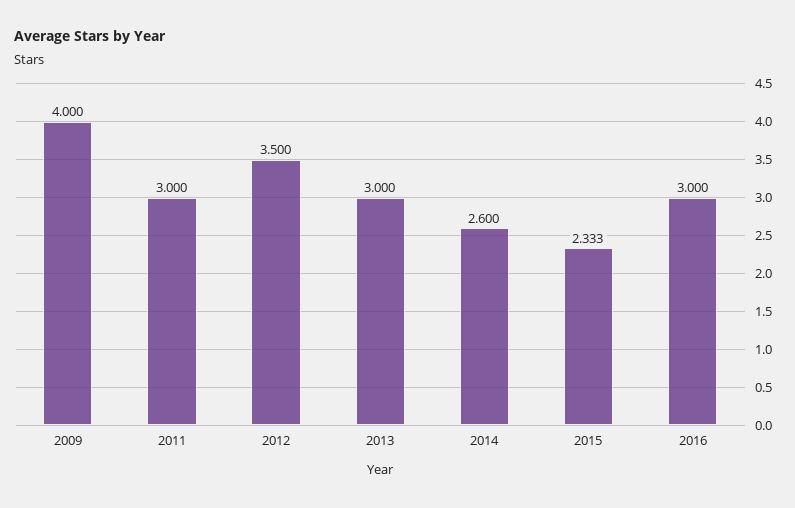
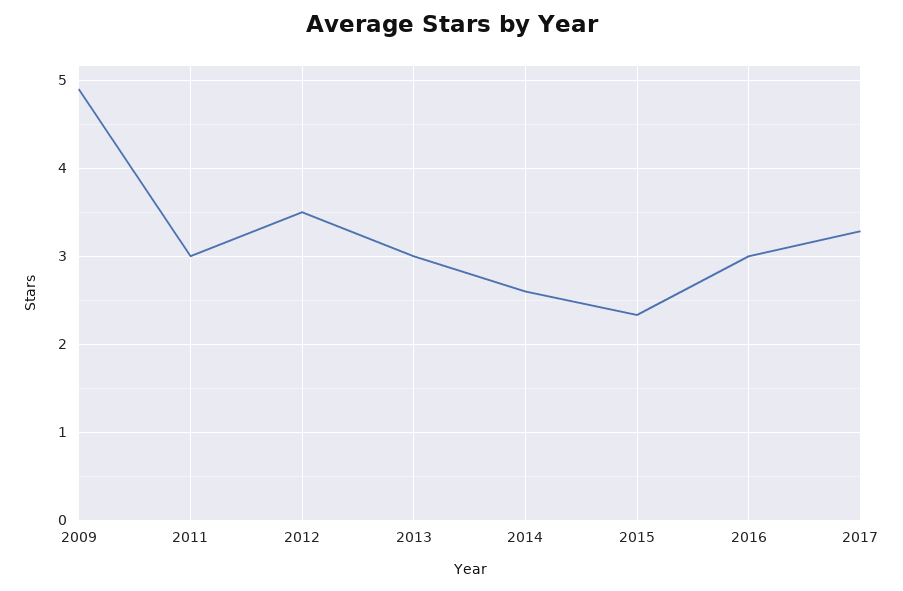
2009: 4 -> 4.9
2017: none -> 3.3

